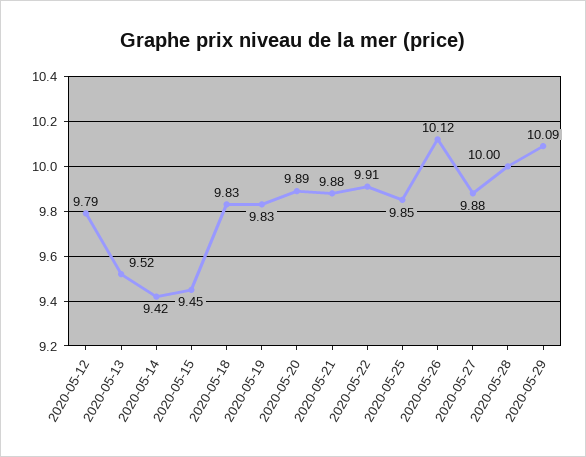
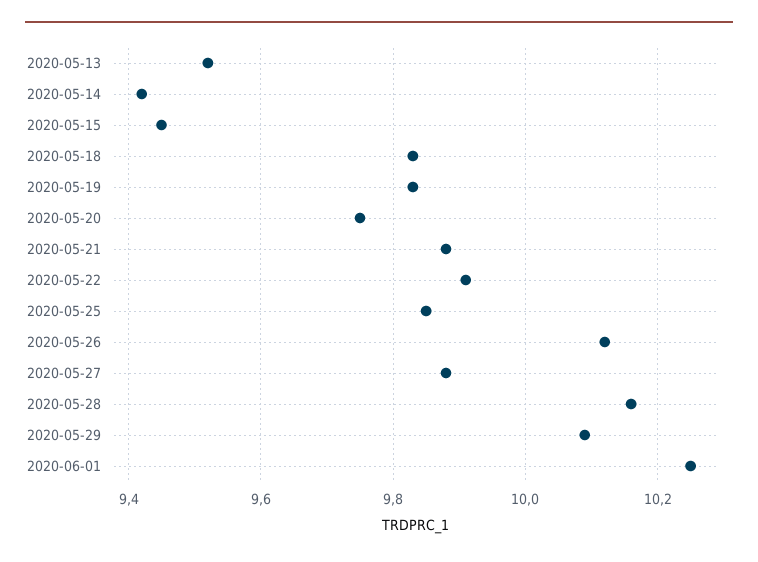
2020-05-12: 9.79 -> none
2020-05-20: 9.89 -> 9.75
2020-05-28: 10 -> 10.15
2020-06-01: none -> 10.25

